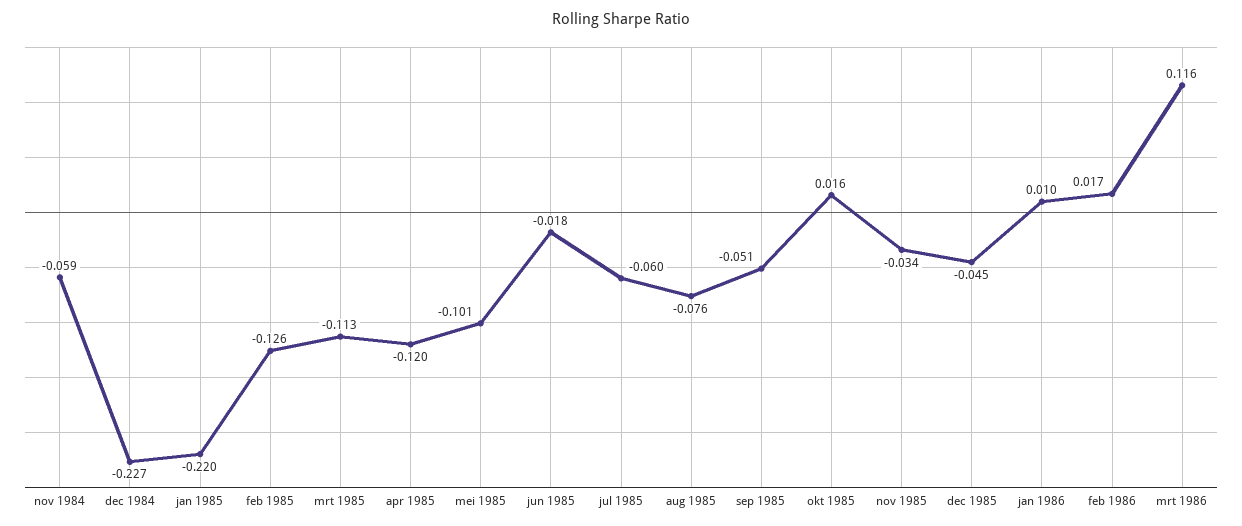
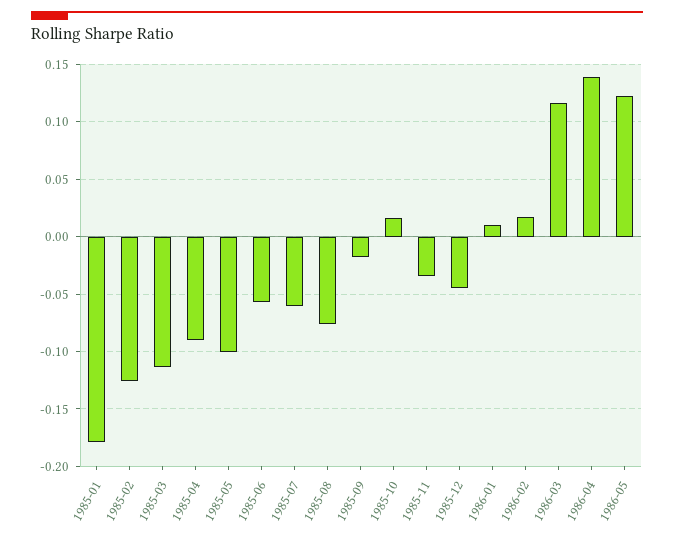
nov 1984: -0.059 -> none
dec 1984: -0.227 -> none
jan 1985: -0.22 -> -0.18
apr 1985: -0.12 -> -0.09
jun 1985: -0.018 -> -0.06
sep 1985: -0.051 -> -0.02
1986-04: none -> 0.14
1986-05: none -> 0.12

